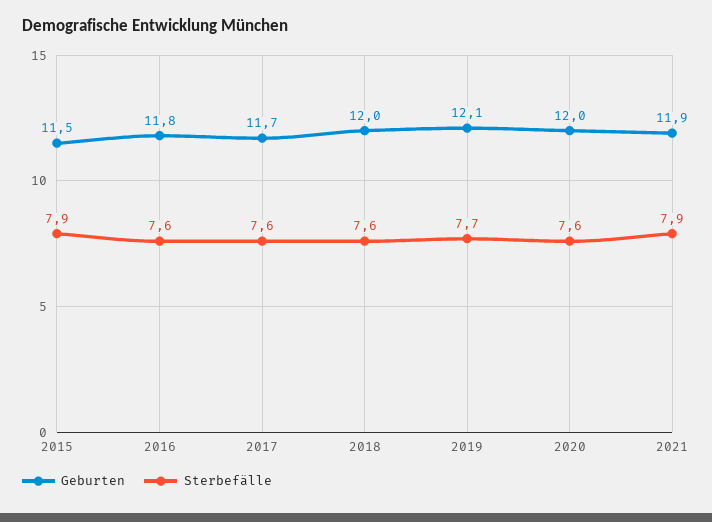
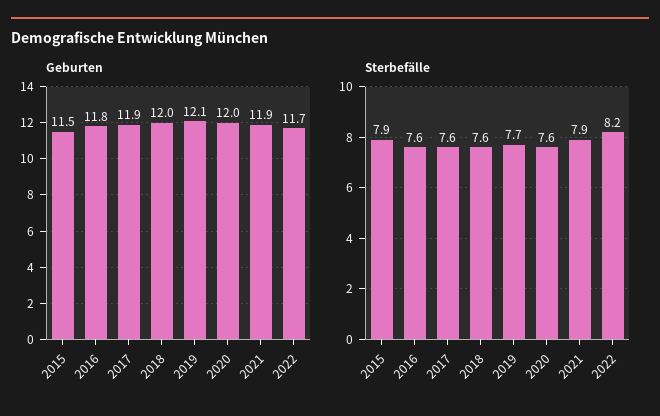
Geburten, 2017: 11.7 -> 11.9
Geburten, 2022: none -> 11.7
Sterbefälle, 2022: none -> 8.2

